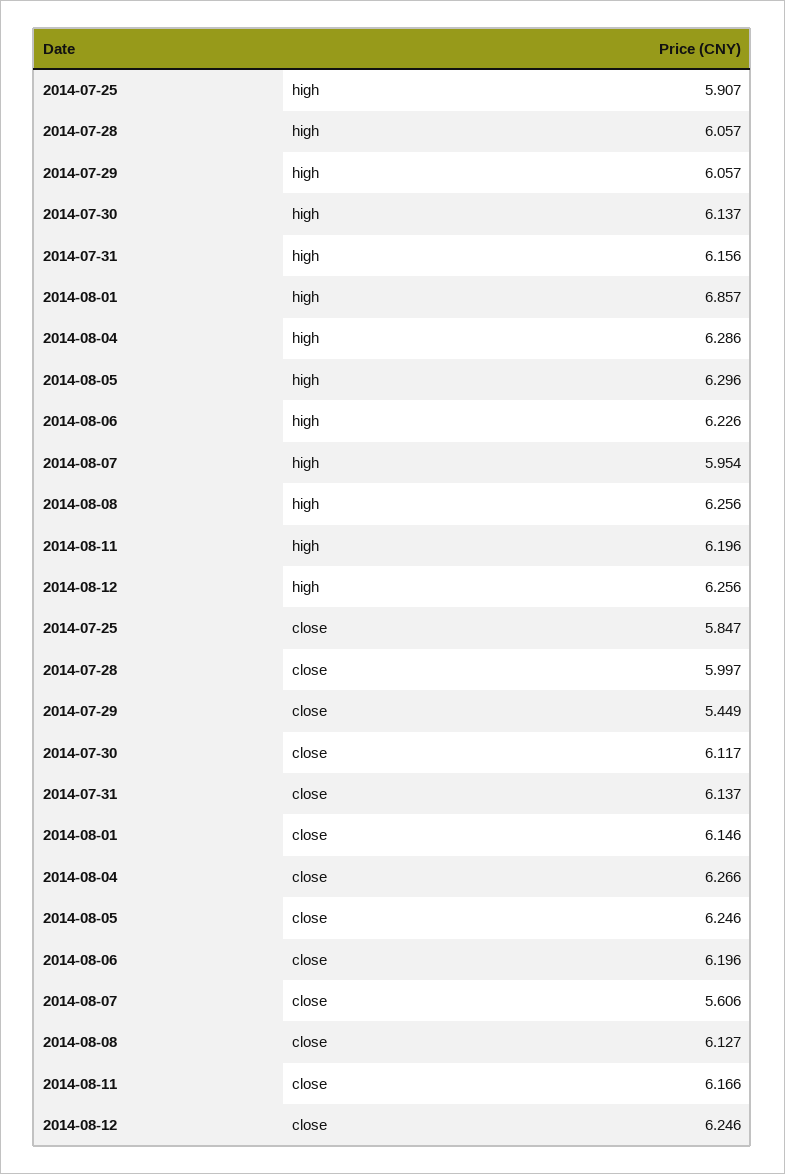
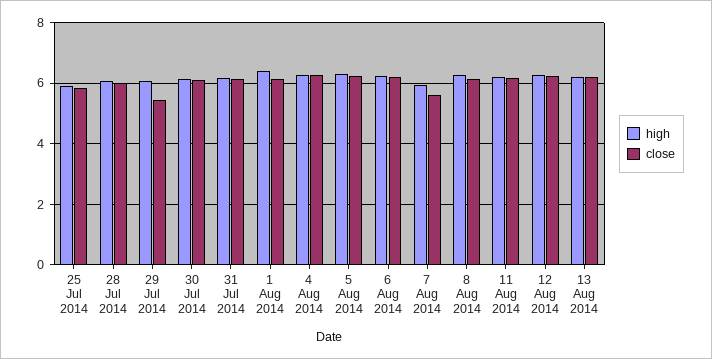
high, 2014-08-01: 6.857 -> 6.4
high, 13 Aug 2014: none -> 6.2
close, 13 Aug 2014: none -> 6.2

